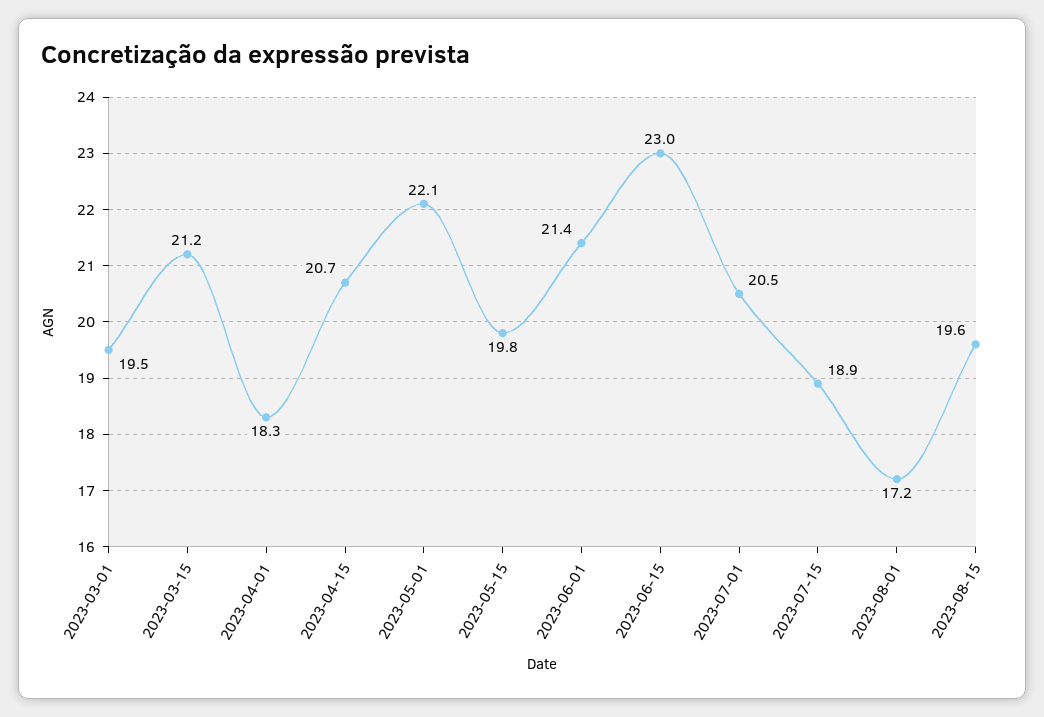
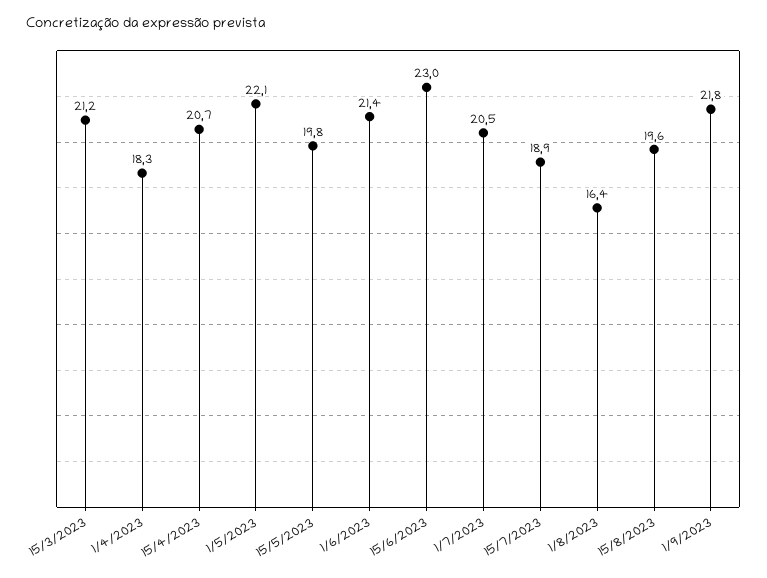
2023-03-01: 19.5 -> none
2023-08-01: 17.2 -> 16.4
1/9/2023: none -> 21.8

